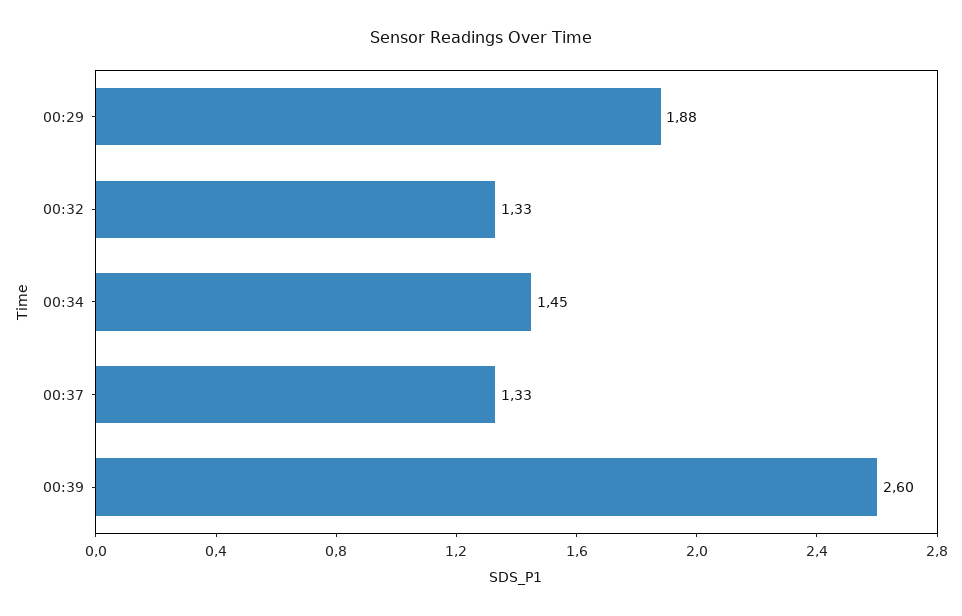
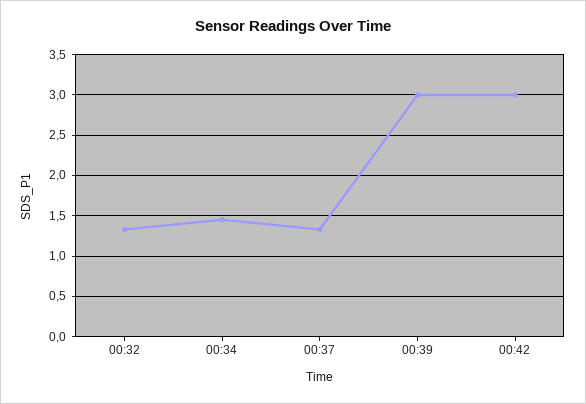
00:29: 1.88 -> none
00:39: 2.6 -> 3
00:42: none -> 3

